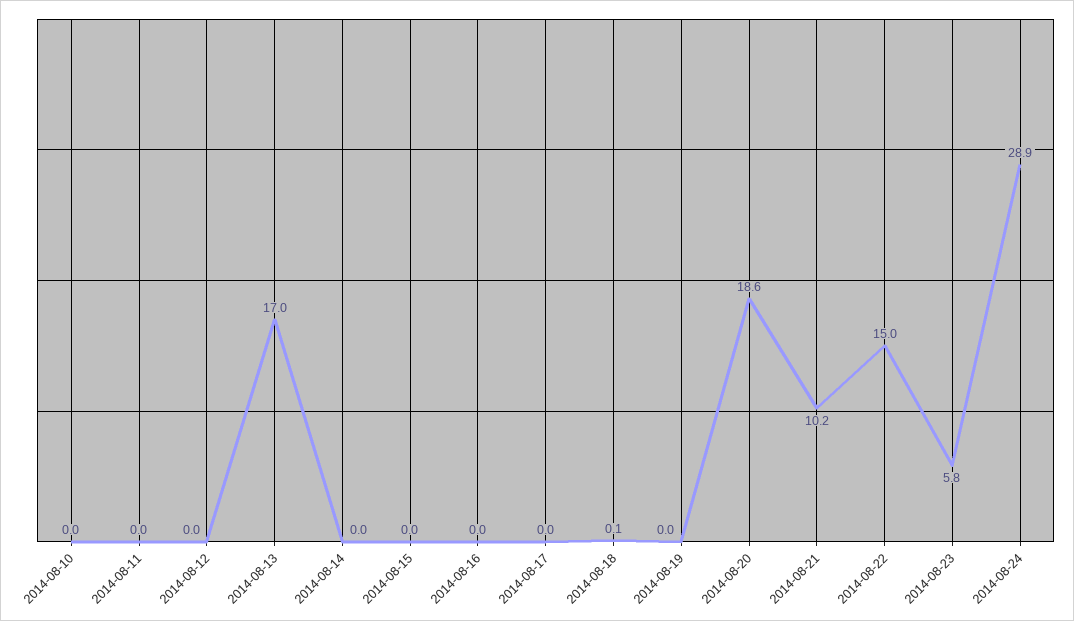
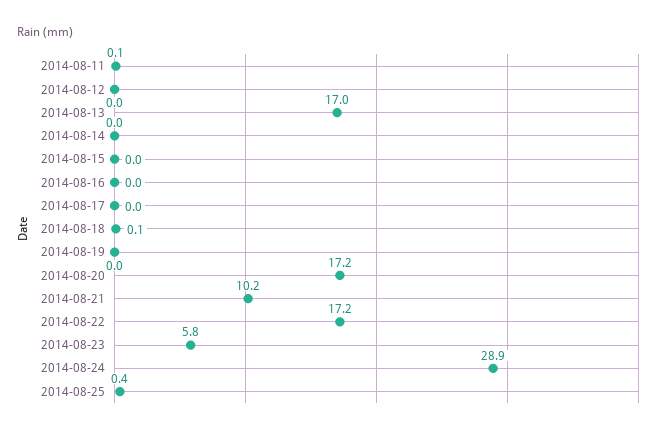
2014-08-10: 0 -> none
2014-08-11: 0 -> 0.1
2014-08-20: 18.6 -> 17.2
2014-08-22: 15 -> 17.2
2014-08-25: none -> 0.4

